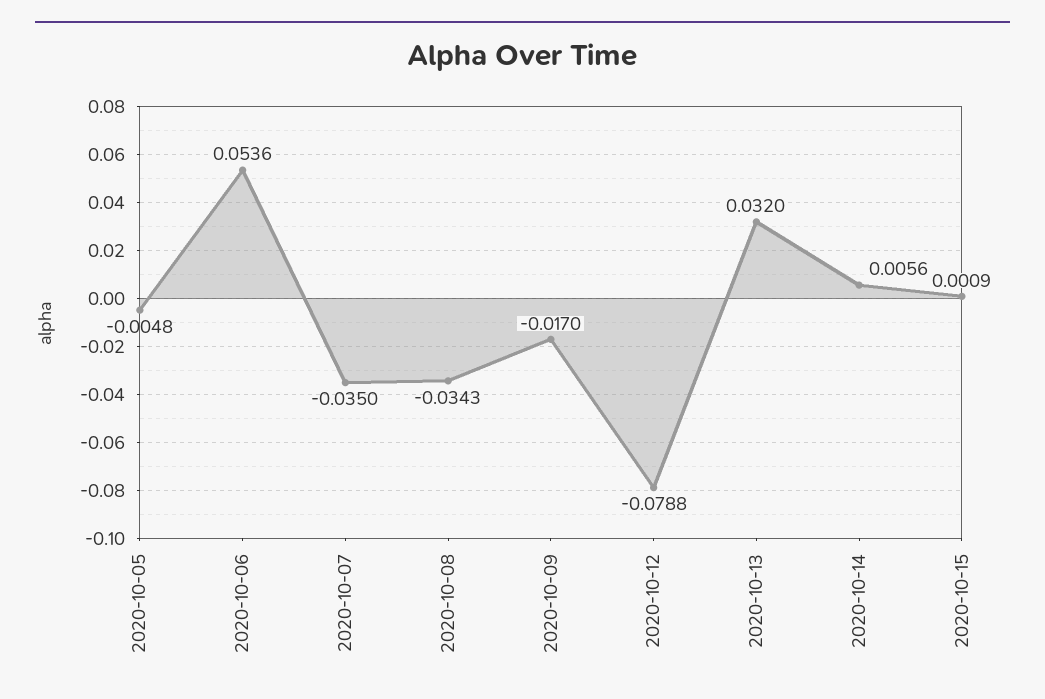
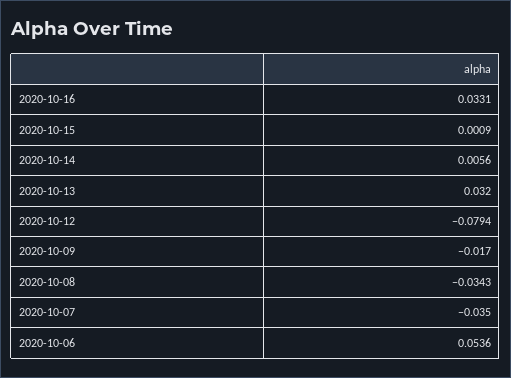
2020-10-05: -0.0048 -> none
2020-10-12: -0.0788 -> -0.0794
2020-10-16: none -> 0.0331

